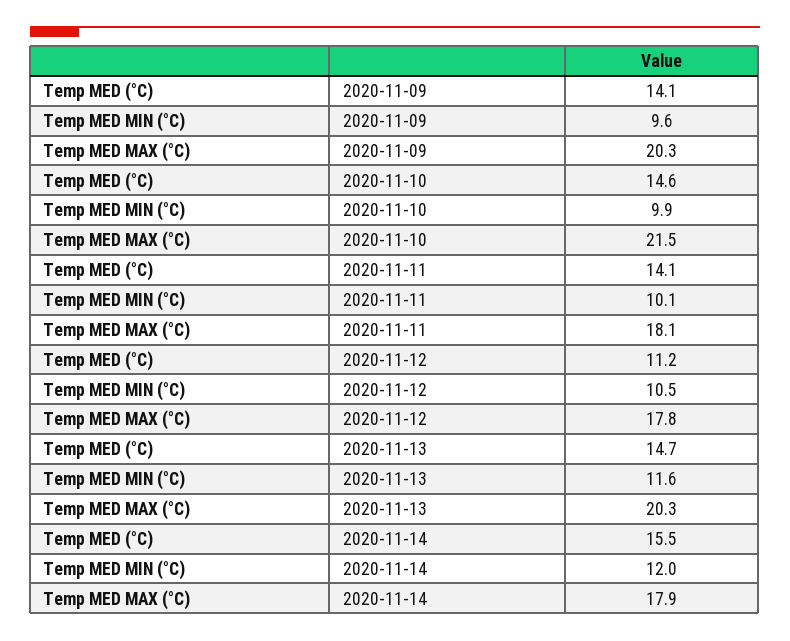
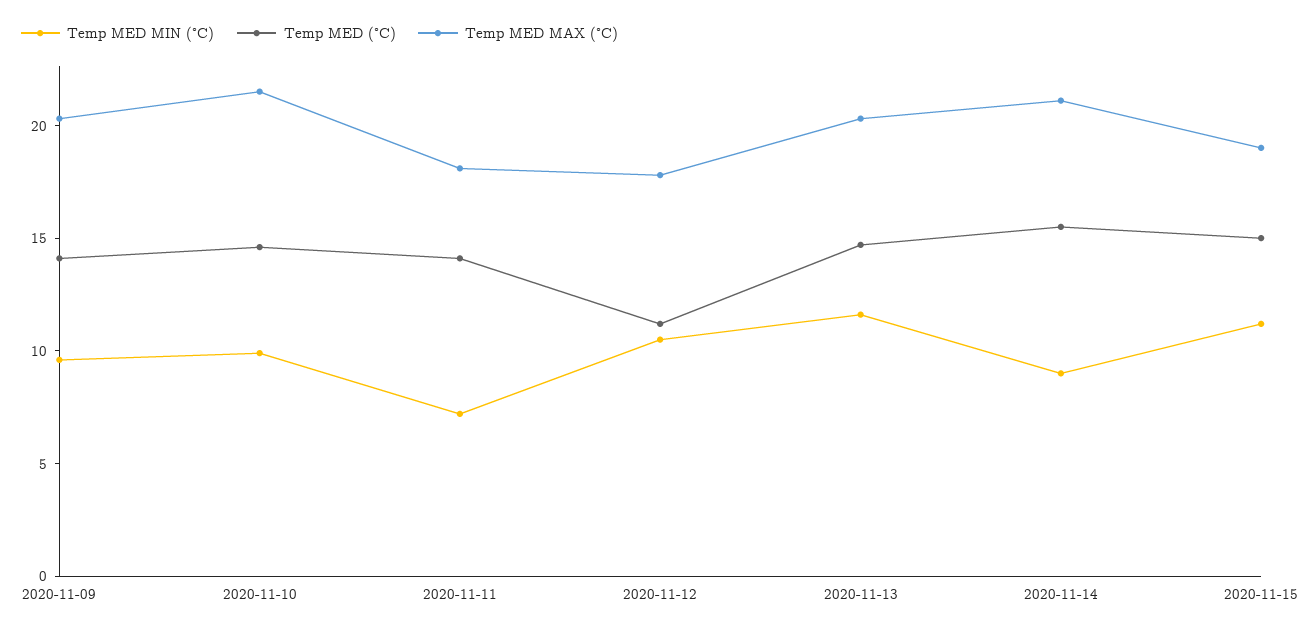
Temp MED MIN (°C), 2020-11-11: 10.1 -> 7
Temp MED MIN (°C), 2020-11-14: 12 -> 9
Temp MED MAX (°C), 2020-11-14: 17.9 -> 21
Temp MED MIN (°C), 2020-11-15: none -> 11
Temp MED (°C), 2020-11-15: none -> 15
Temp MED MAX (°C), 2020-11-15: none -> 19

